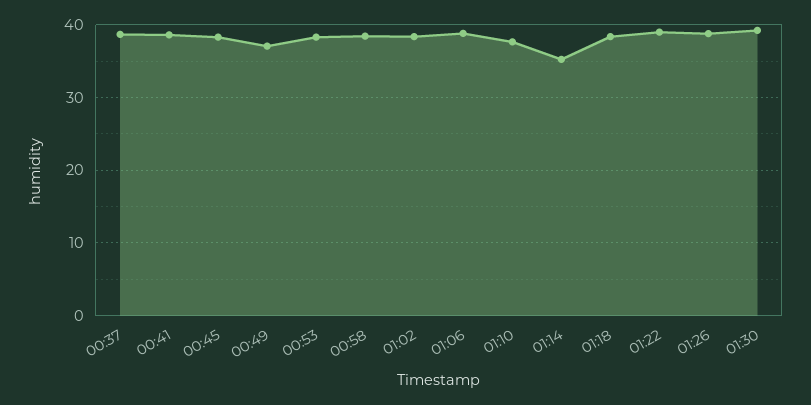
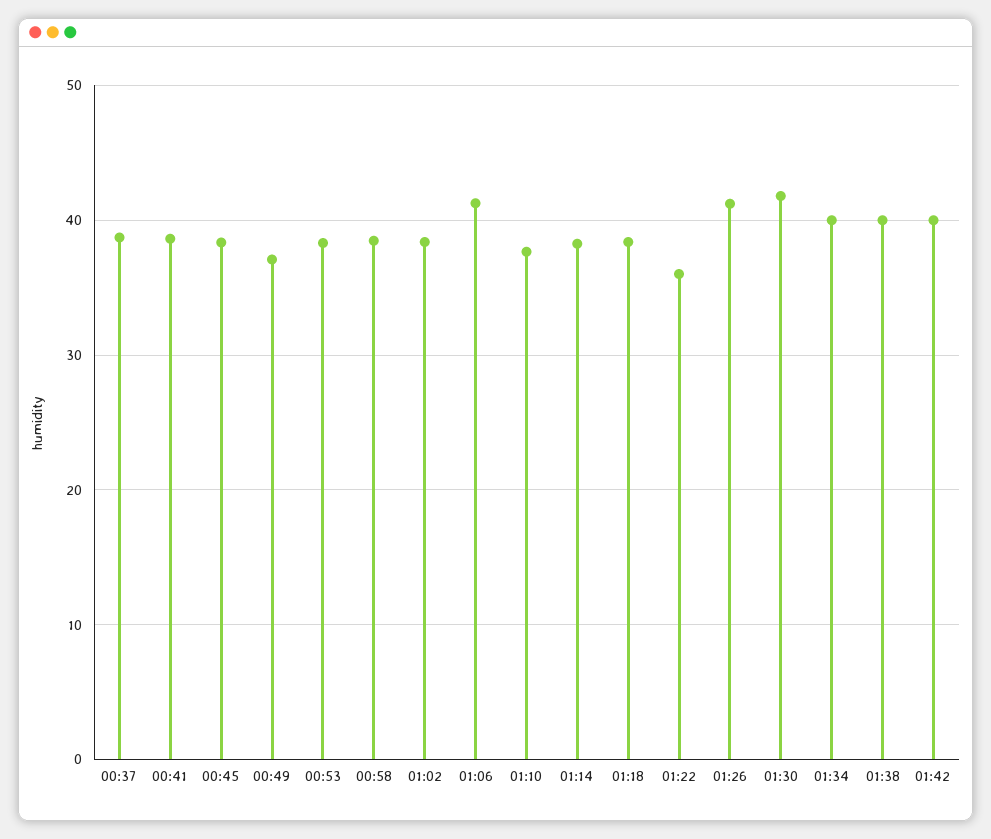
01:06: 39 -> 41
01:14: 35 -> 38
01:22: 39 -> 36
01:26: 39 -> 41
01:30: 39 -> 42
01:34: none -> 40
01:38: none -> 40
01:42: none -> 40

